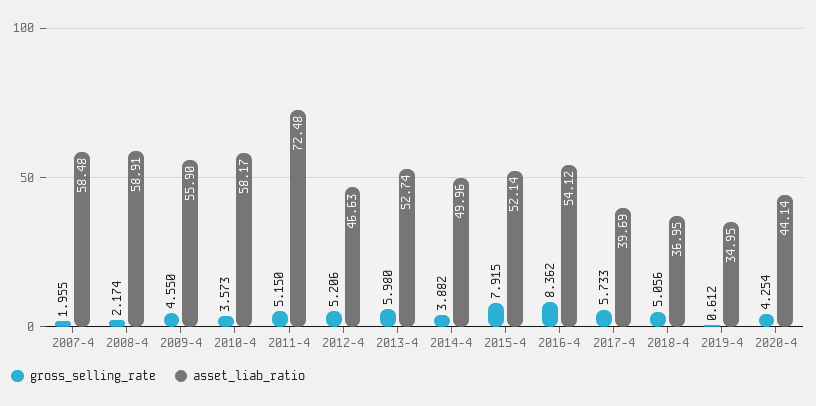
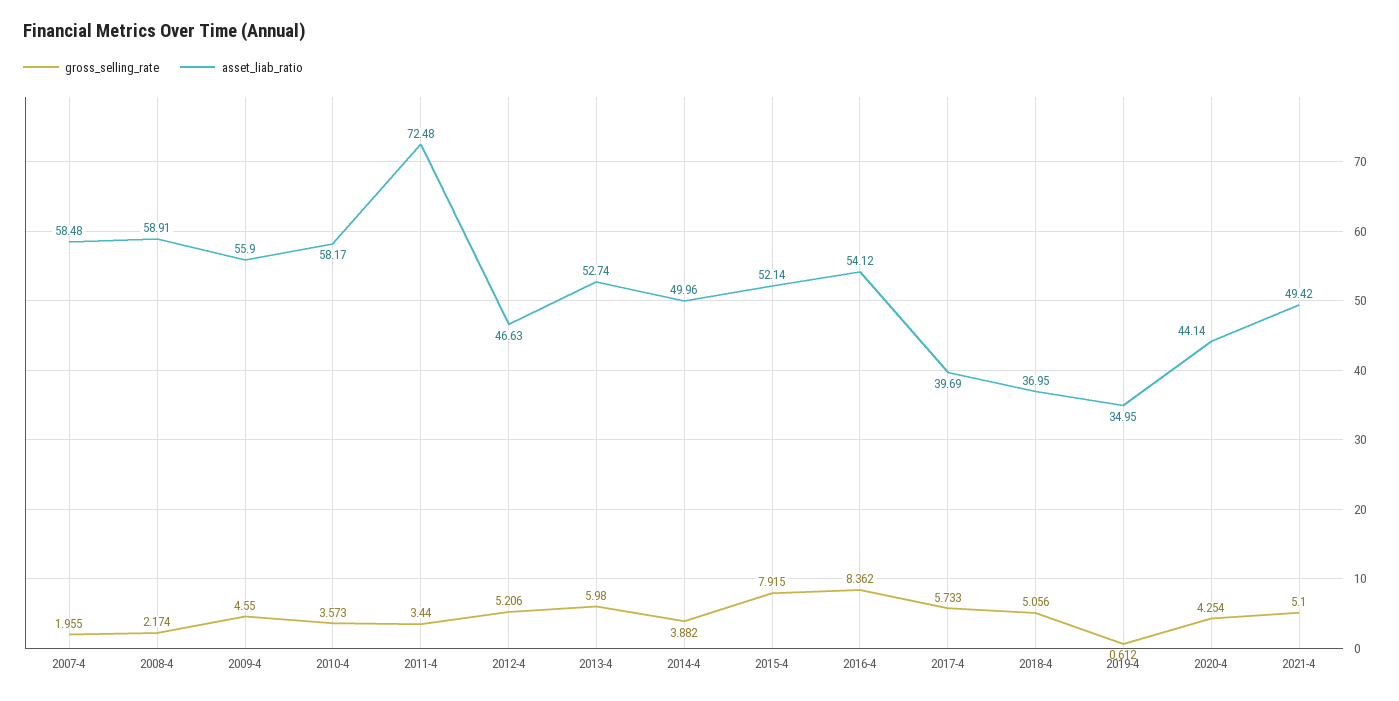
gross_selling_rate, 2011-4: 5.15 -> 3.44
gross_selling_rate, 2021-4: none -> 5.1
asset_liab_ratio, 2021-4: none -> 49.42

